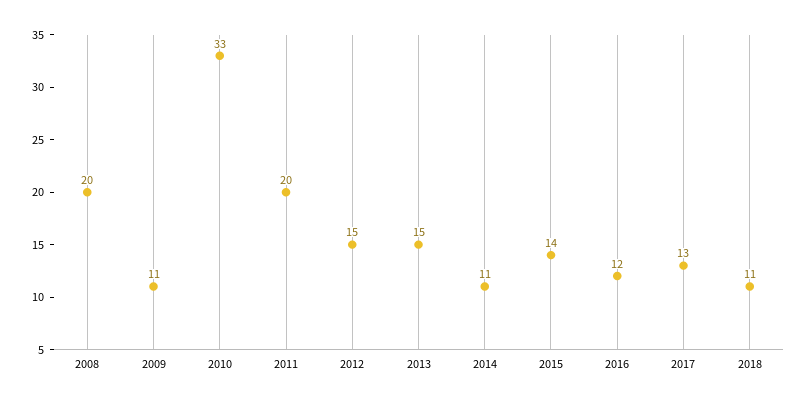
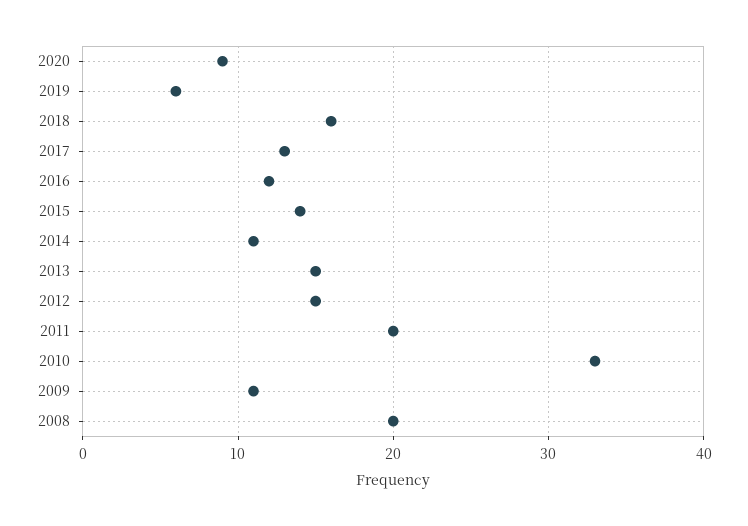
2018: 11 -> 16
2020: none -> 9
2019: none -> 6

